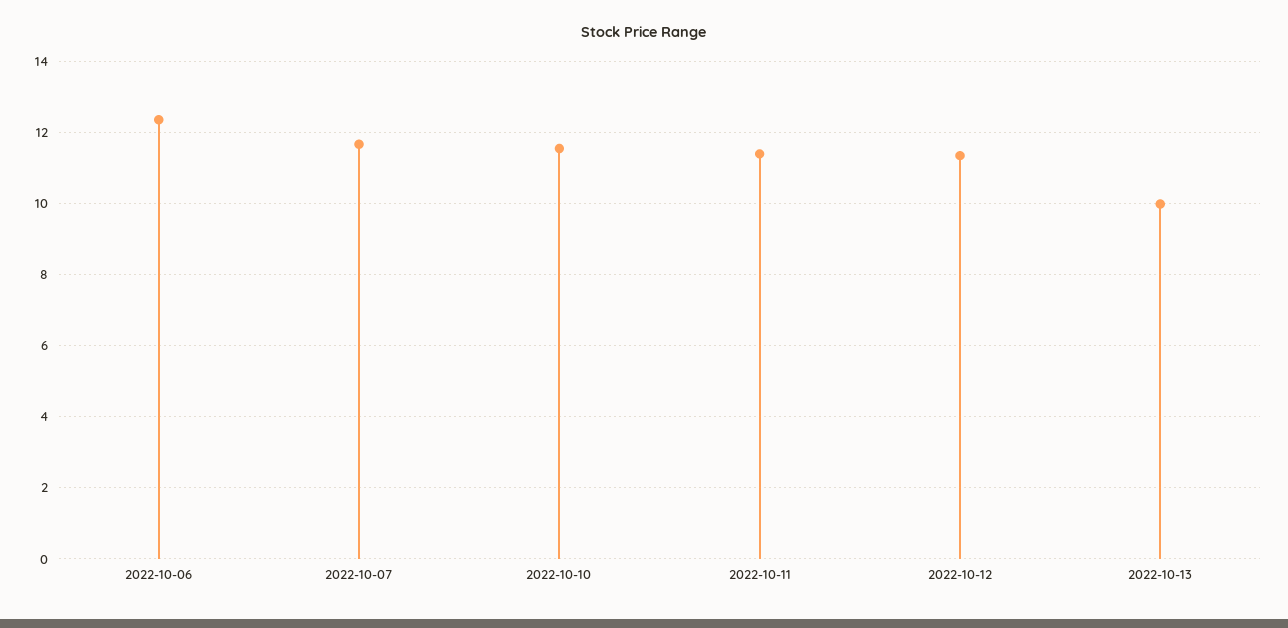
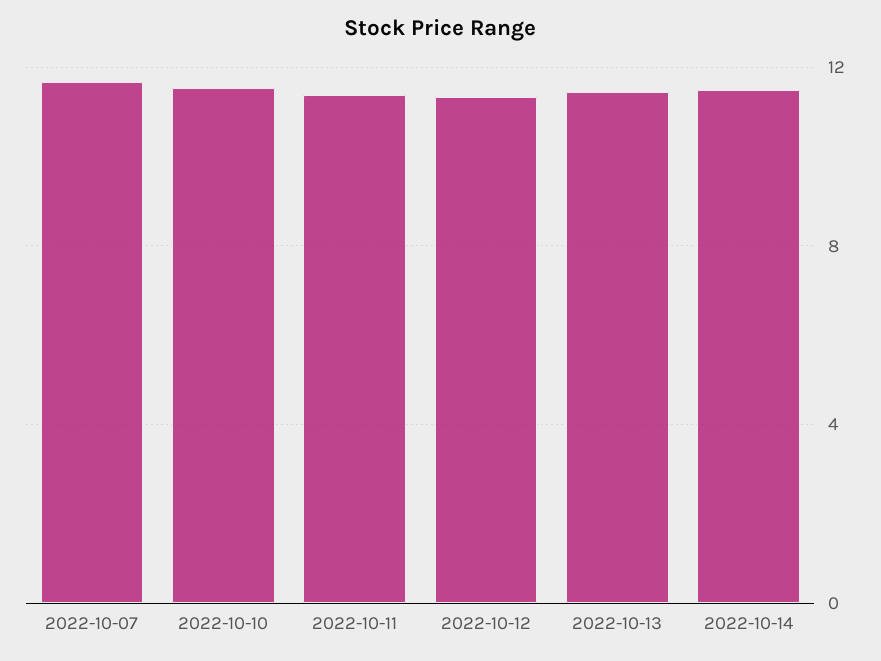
2022-10-06: 12.4 -> none
2022-10-13: 10 -> 11.5
2022-10-14: none -> 11.5

